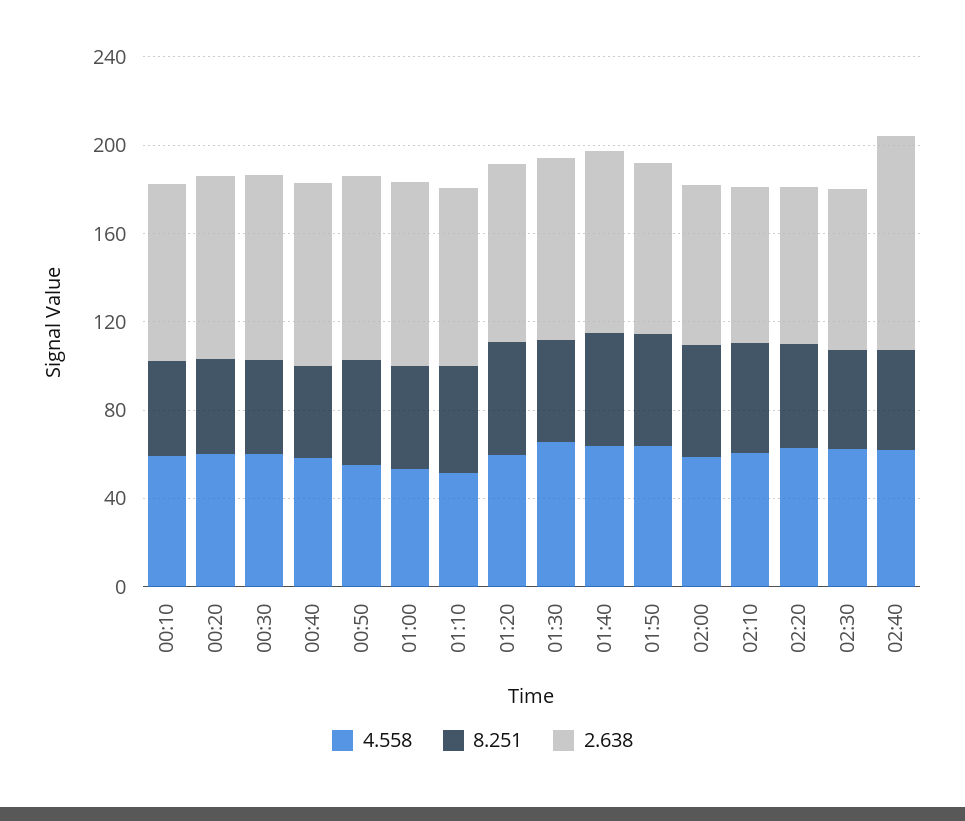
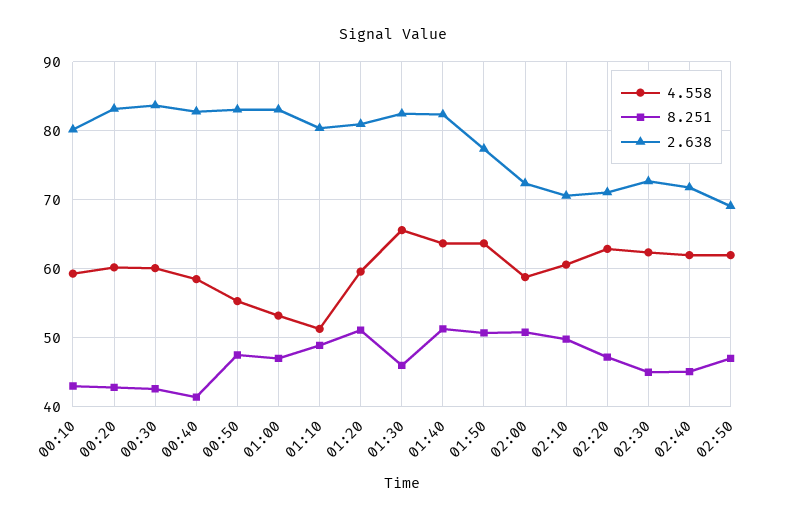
2.638, 02:40: 100 -> 72
4.558, 02:50: none -> 62
8.251, 02:50: none -> 47
2.638, 02:50: none -> 69

